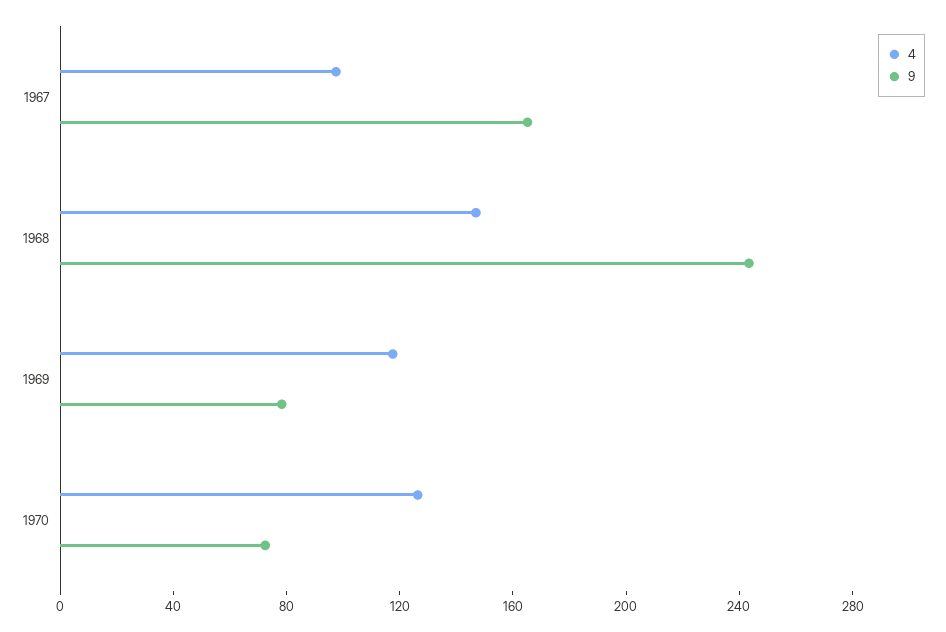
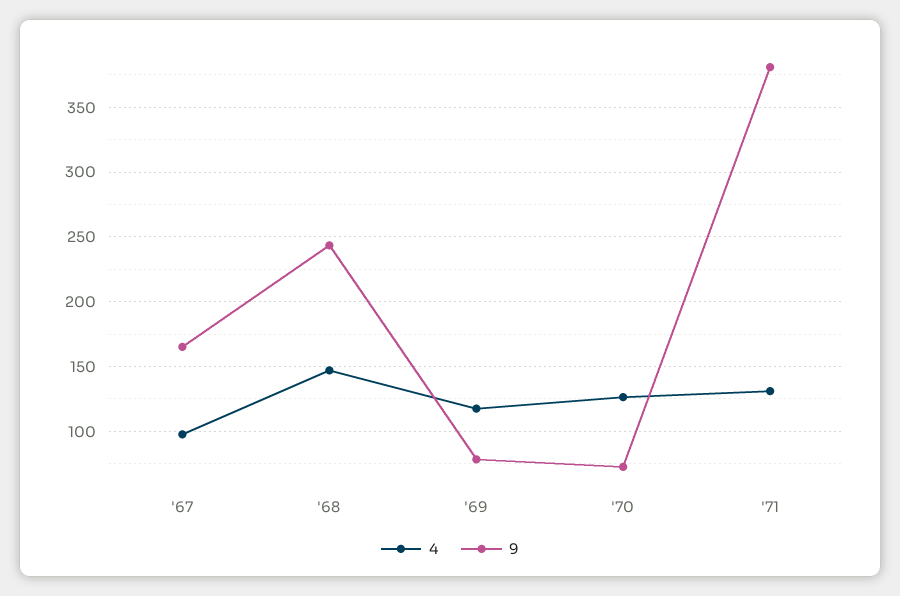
4, '71: none -> 130
9, '71: none -> 380

